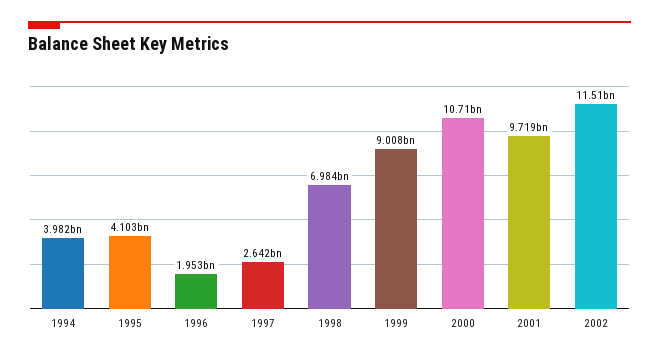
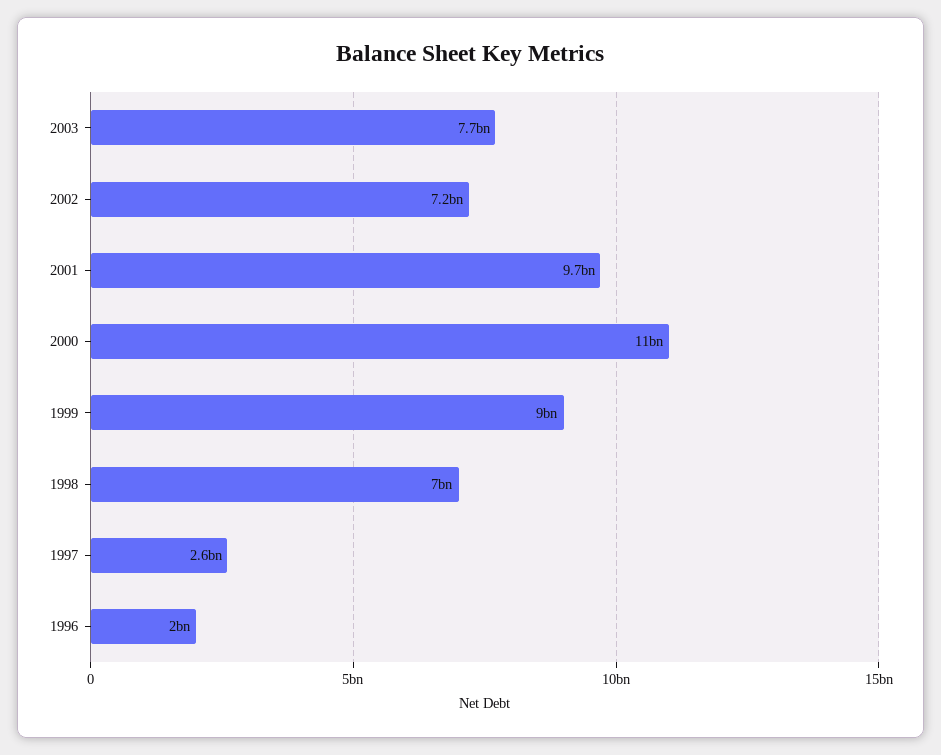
1994: 3982000000 -> none
1995: 4103000000 -> none
2002: 11510000000 -> 7200000000
2003: none -> 7700000000

